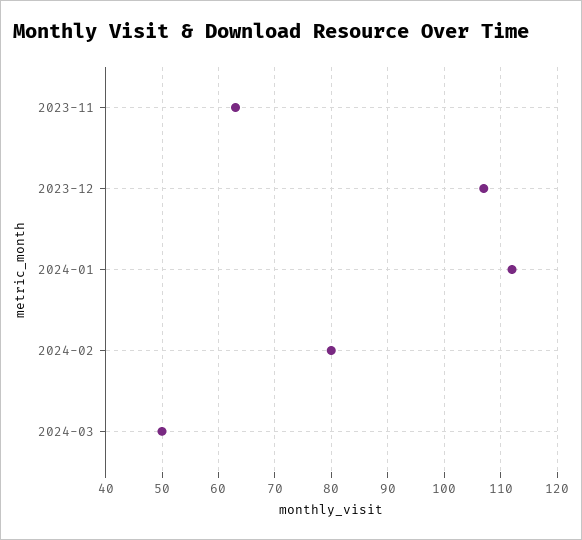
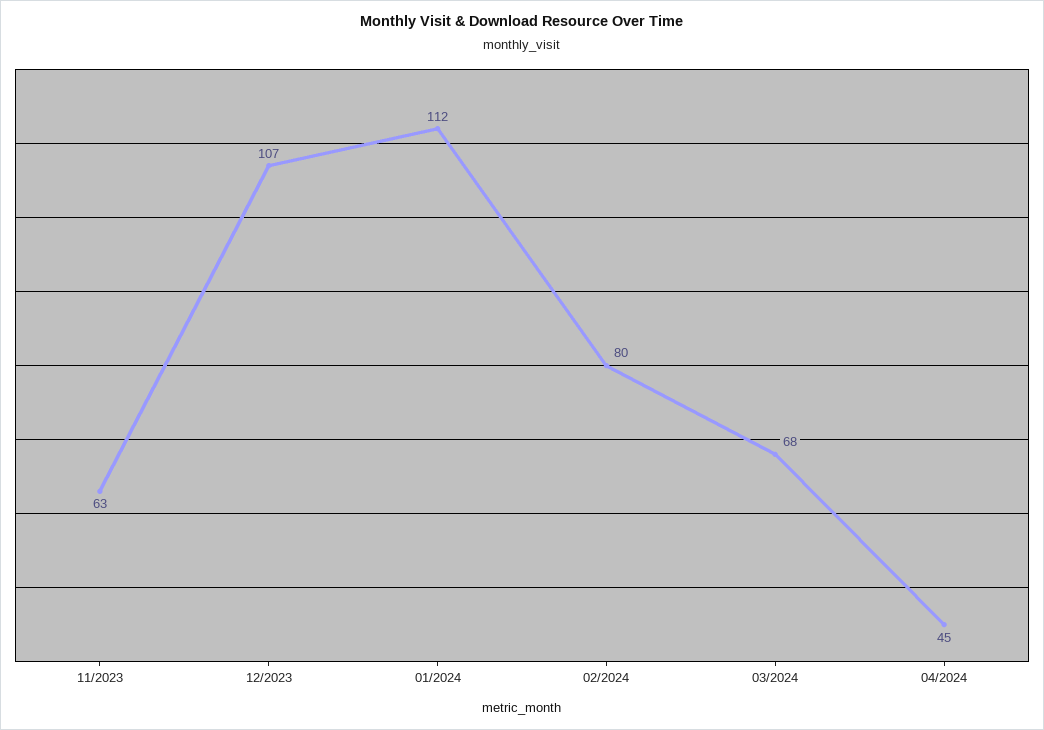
2024-03: 50 -> 68
04/2024: none -> 45

